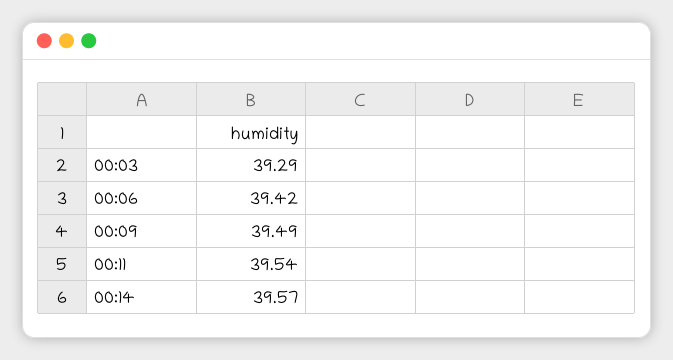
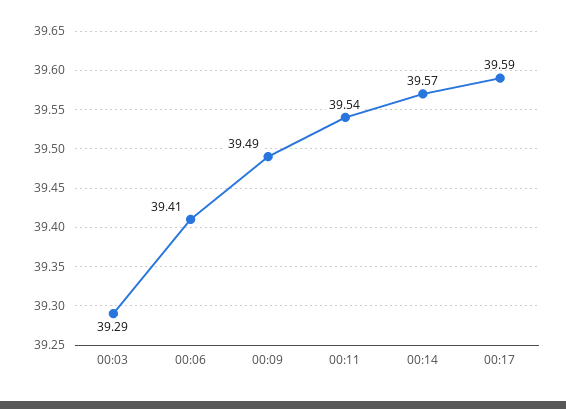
00:06: 39.42 -> 39.41
00:17: none -> 39.59

